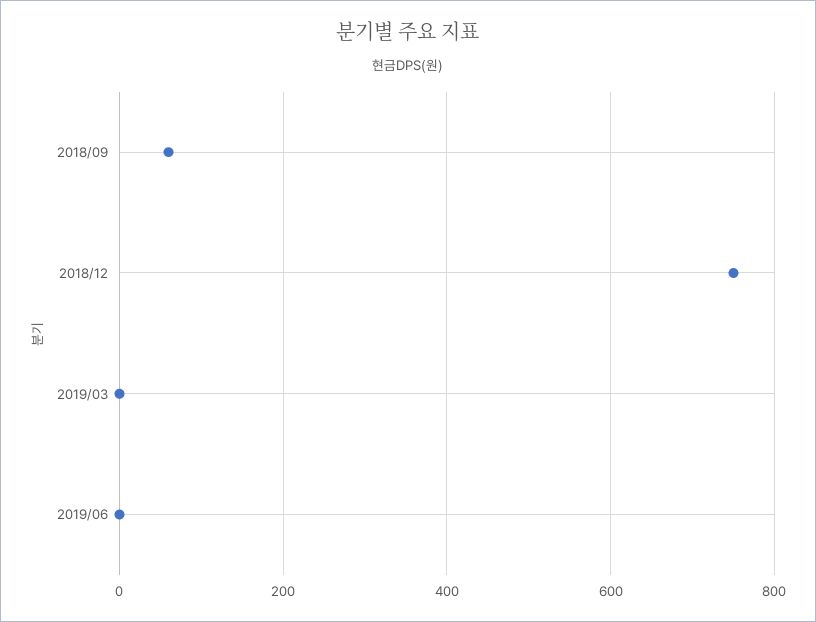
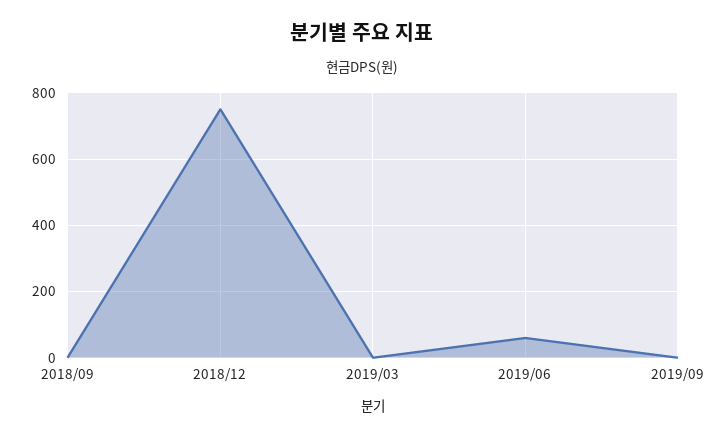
2018/09: 60 -> 0
2019/06: 0 -> 60
2019/09: none -> 0

